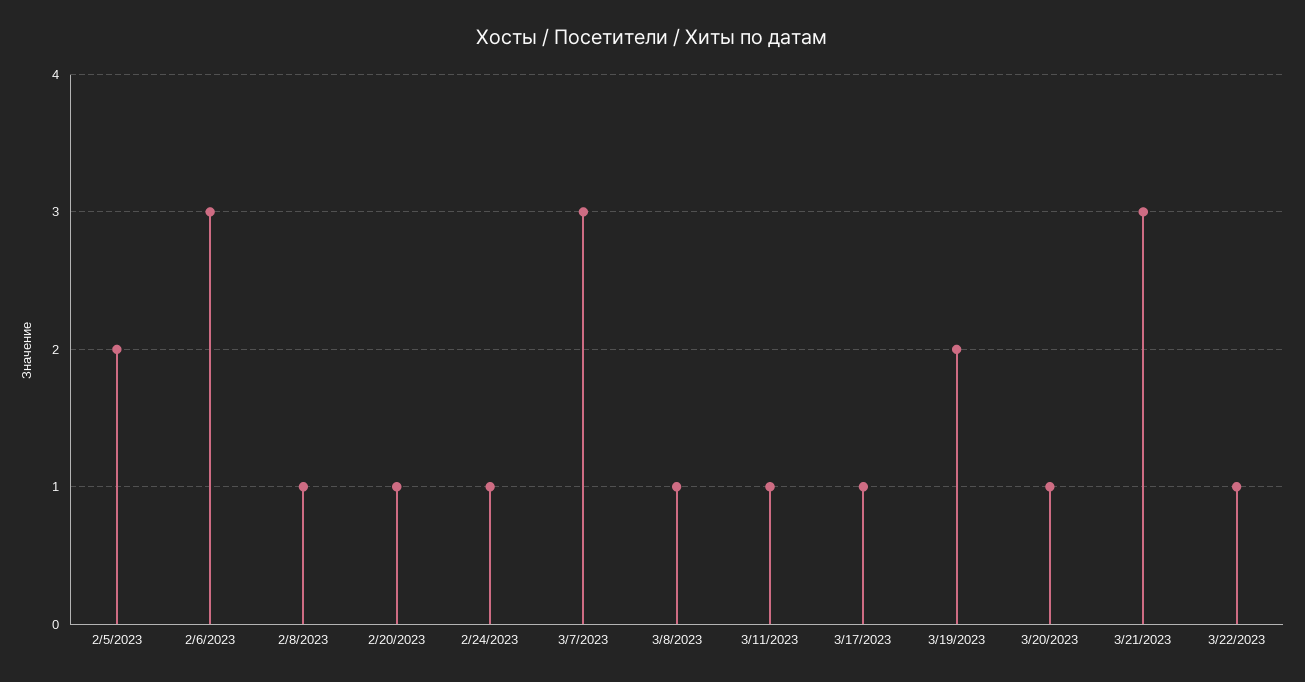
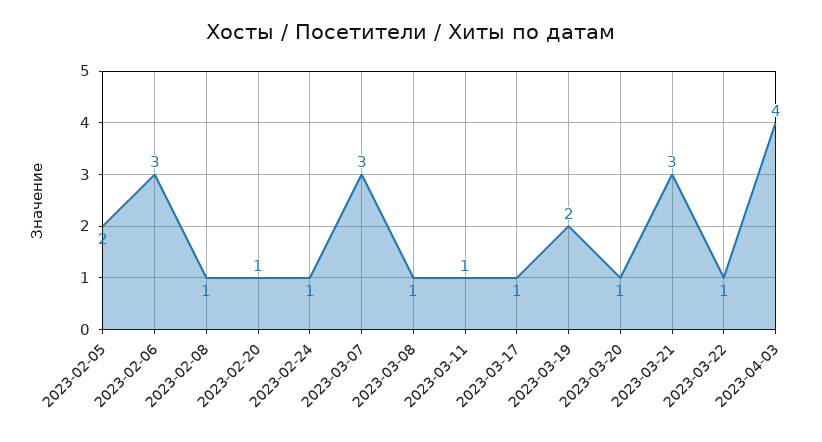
2023-04-03: none -> 4

